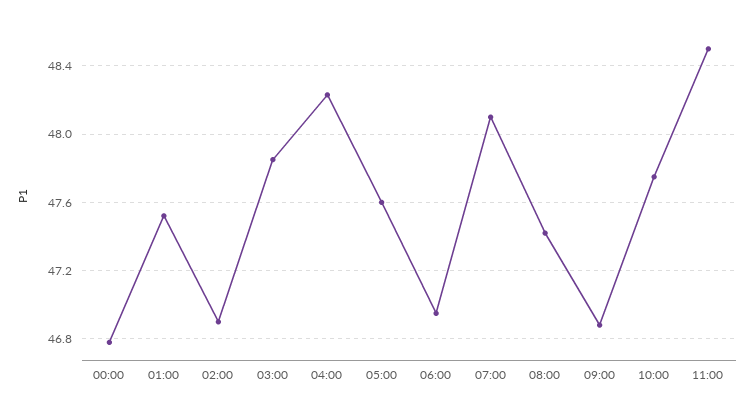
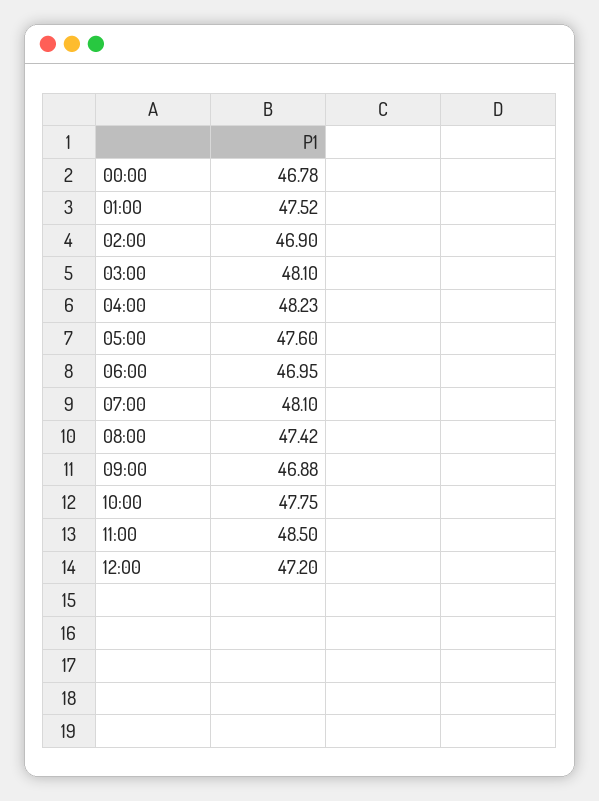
03:00: 47.85 -> 48.1
12:00: none -> 47.2

